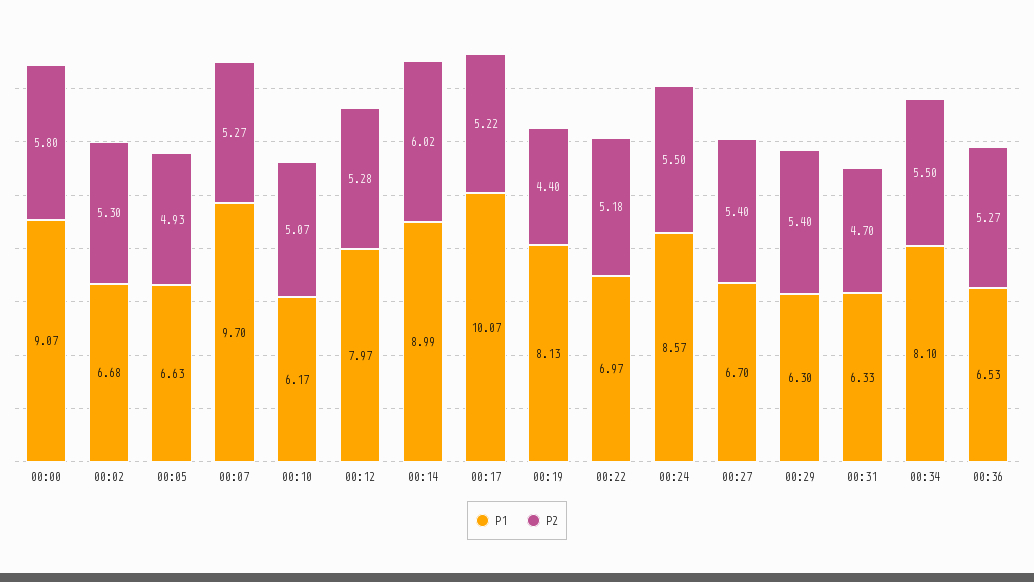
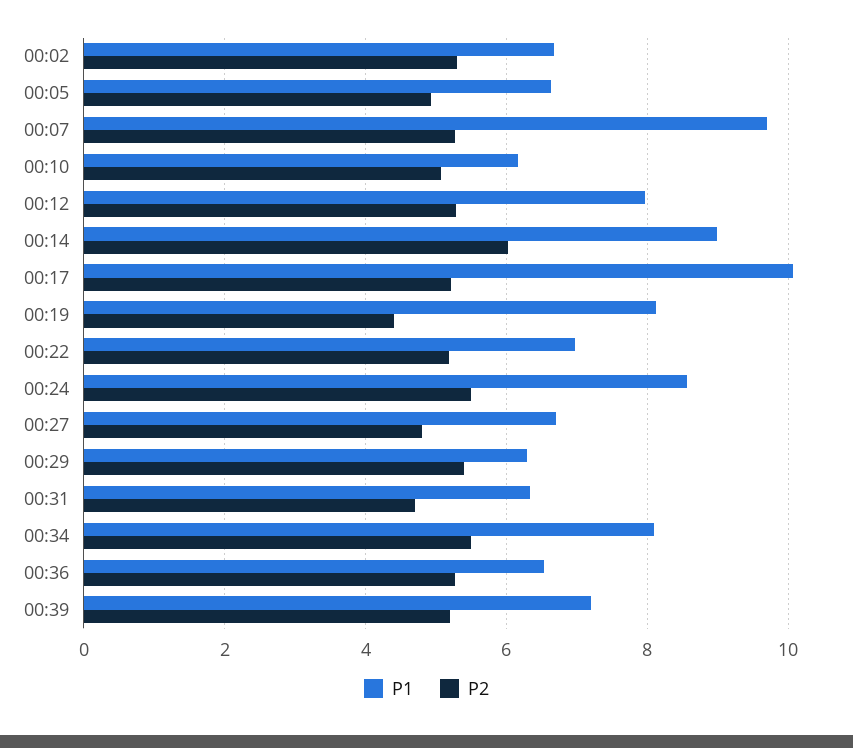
P1, 00:00: 9.07 -> none
P2, 00:00: 5.8 -> none
P2, 00:27: 5.4 -> 4.8
P1, 00:39: none -> 7.2
P2, 00:39: none -> 5.2

